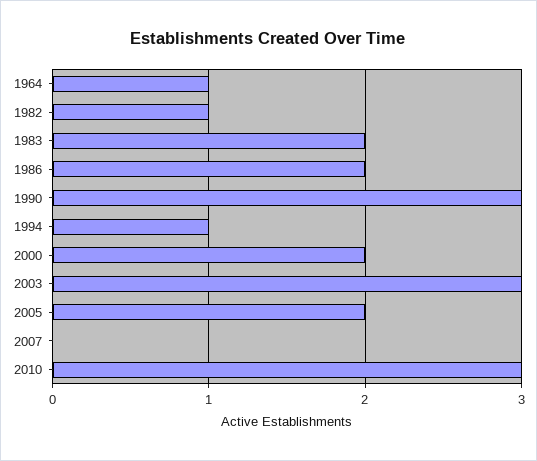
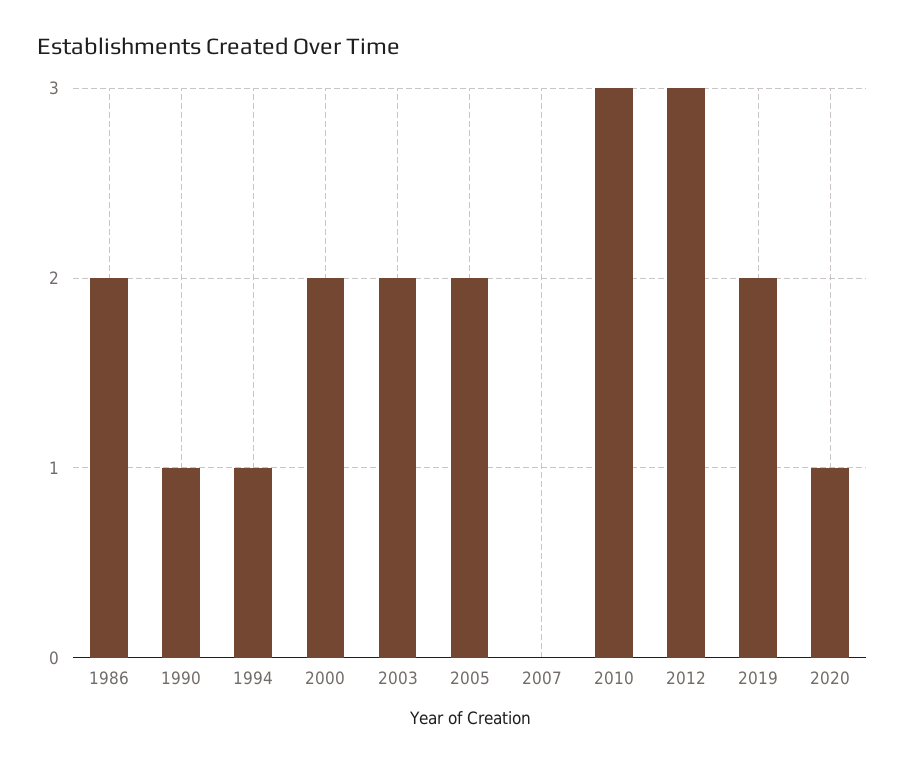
1964: 1 -> none
1982: 1 -> none
1983: 2 -> none
1990: 3 -> 1
2003: 3 -> 2
2012: none -> 3
2019: none -> 2
2020: none -> 1

